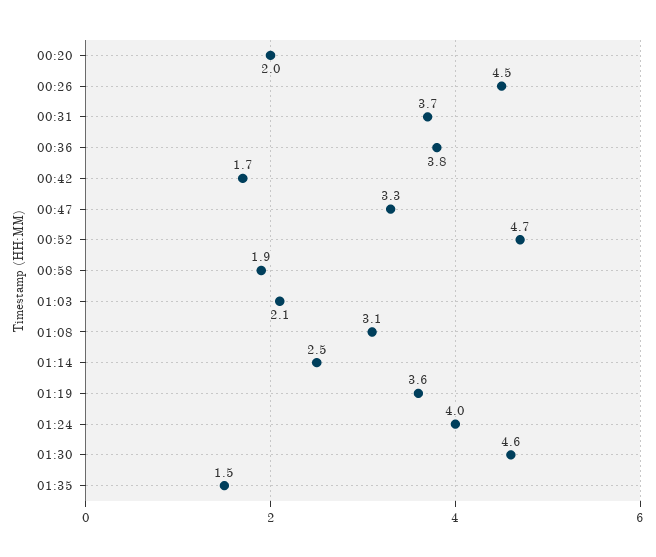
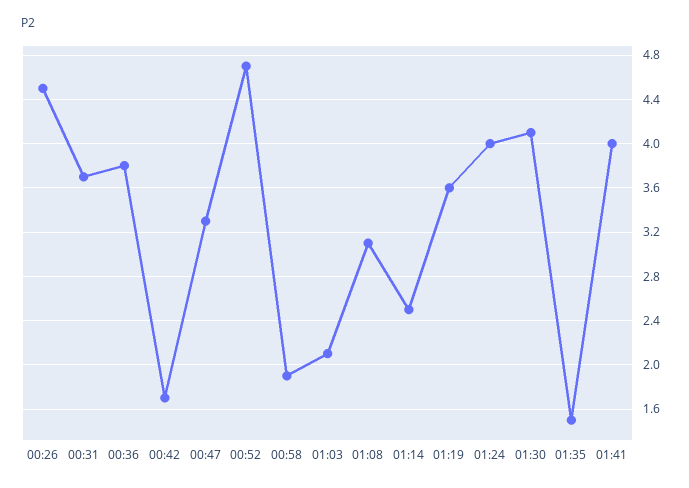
00:20: 2 -> none
01:30: 4.6 -> 4.1
01:41: none -> 4

